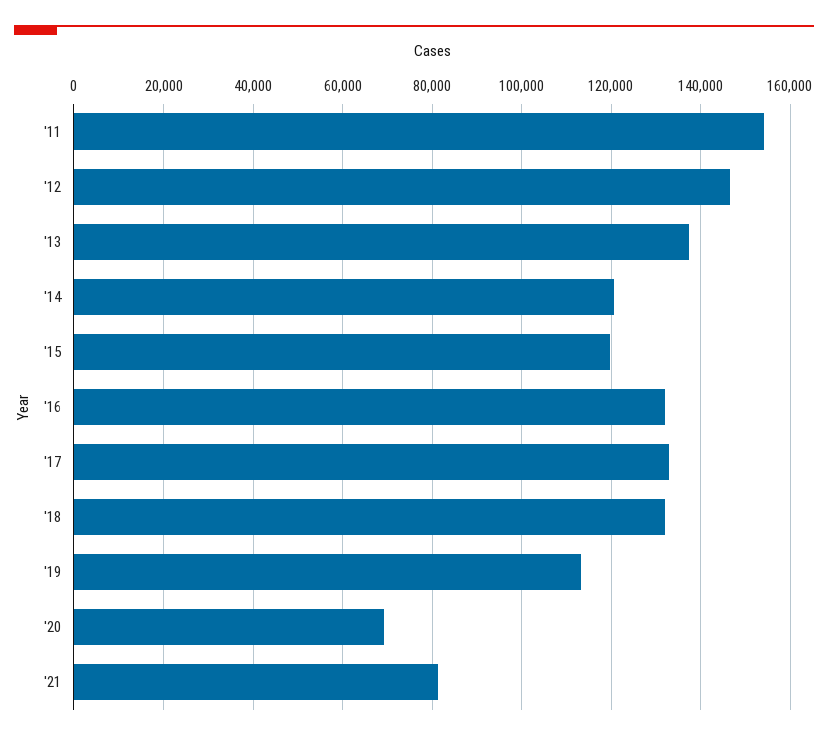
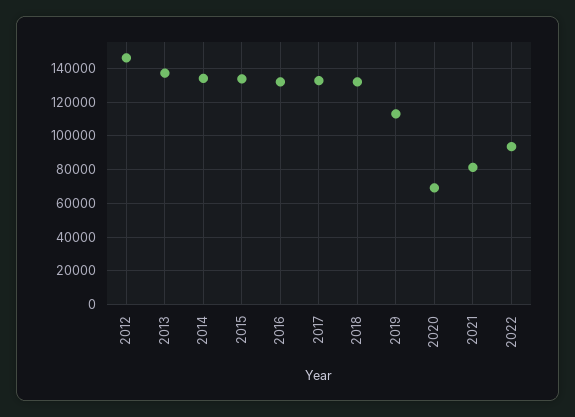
'11: 154000 -> none
'14: 120000 -> 135000
'15: 120000 -> 135000
2022: none -> 95000

